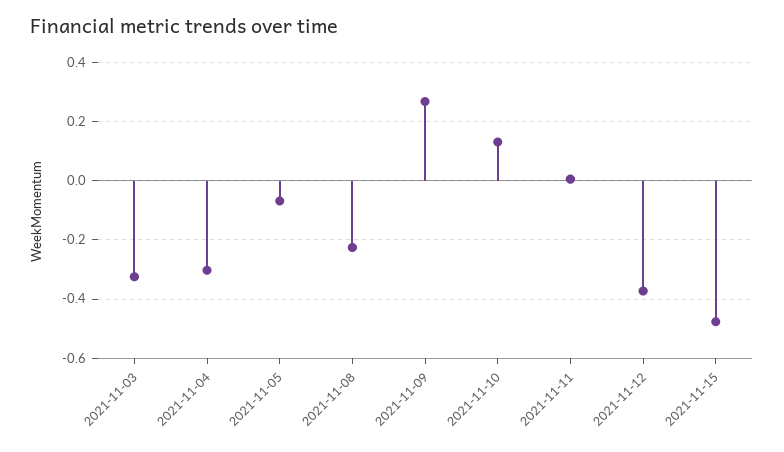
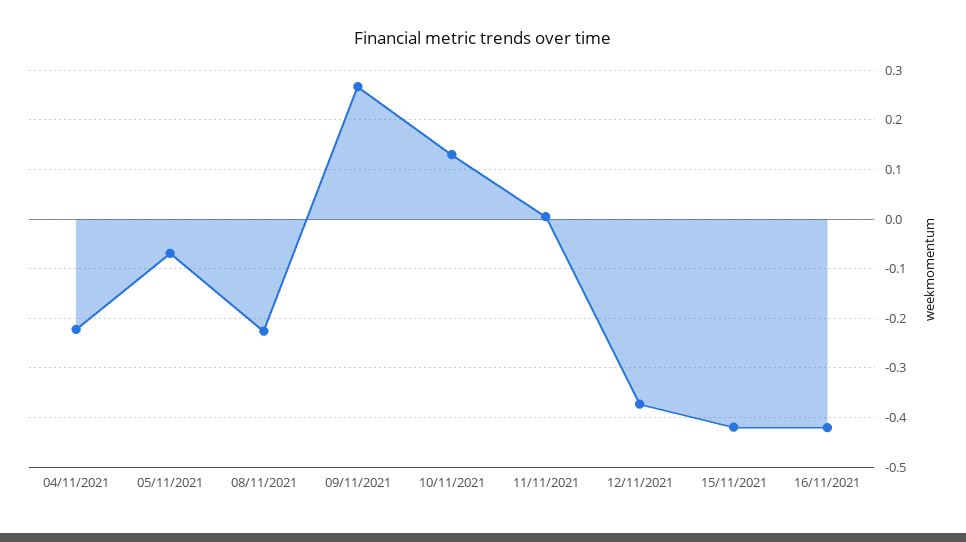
2021-11-03: -0.325 -> none
2021-11-04: -0.3 -> -0.22
2021-11-15: -0.475 -> -0.42
16/11/2021: none -> -0.42

